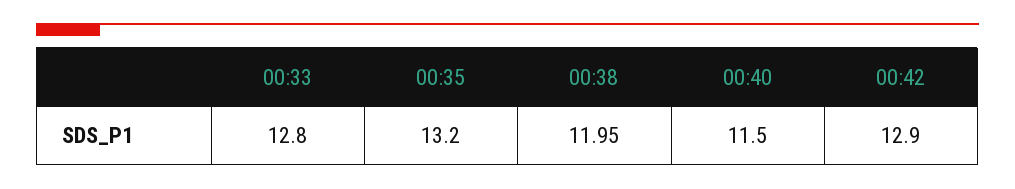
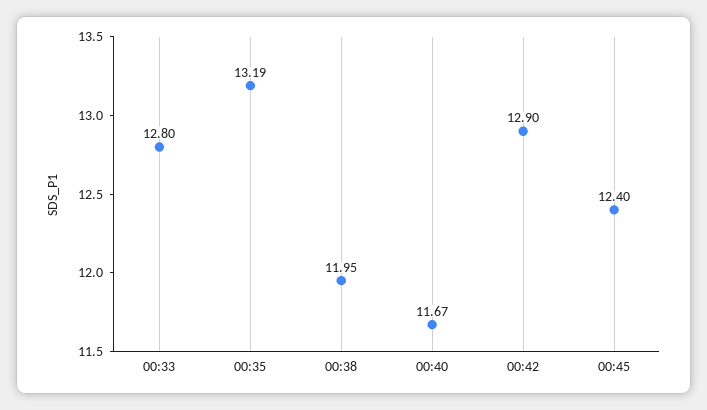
00:35: 13.2 -> 13.19
00:40: 11.5 -> 11.67
00:45: none -> 12.4

